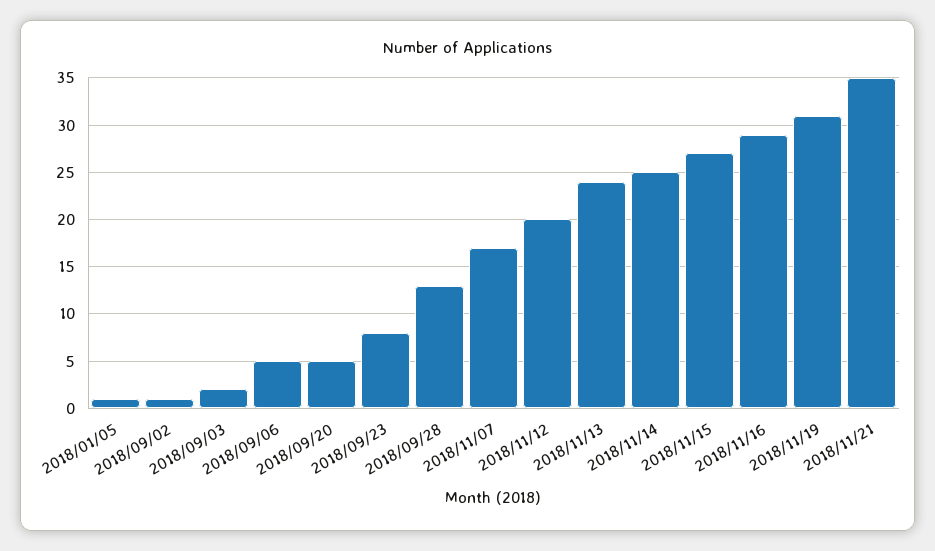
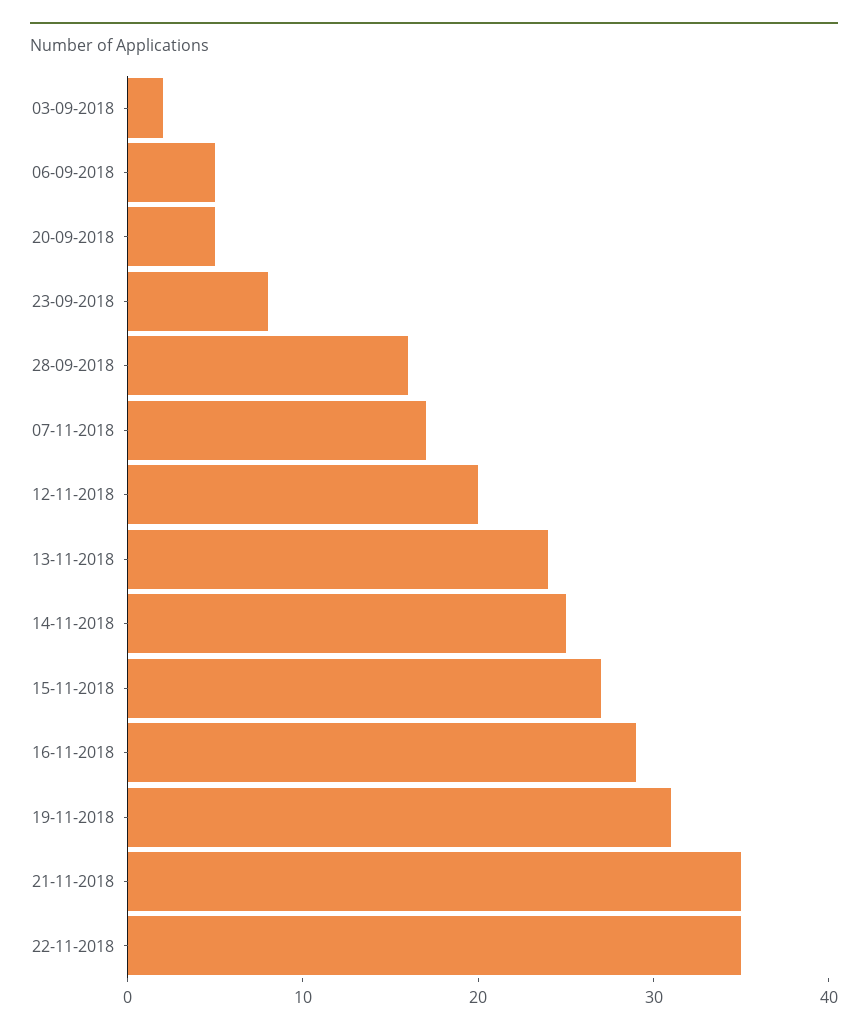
2018/01/05: 1 -> none
2018/09/02: 1 -> none
2018/09/28: 13 -> 16
22-11-2018: none -> 35

